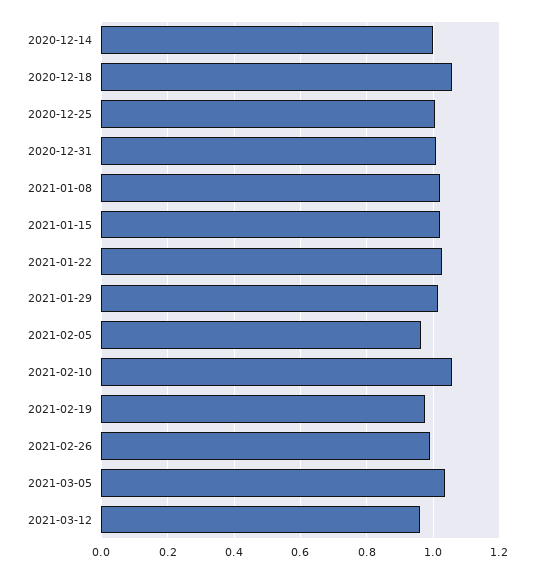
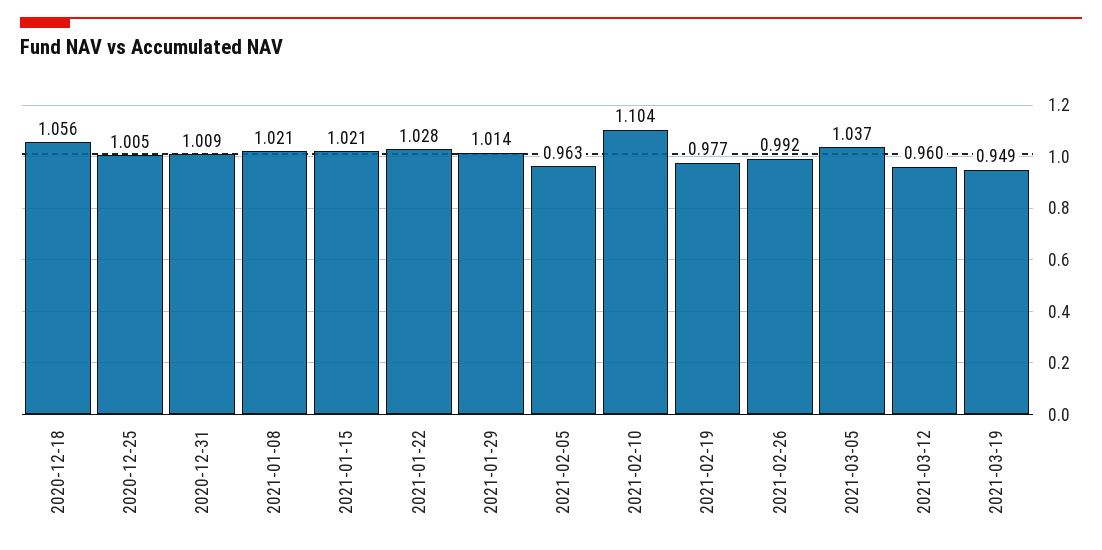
2020-12-14: 1 -> none
2021-02-10: 1.06 -> 1.104
2021-03-19: none -> 0.949

